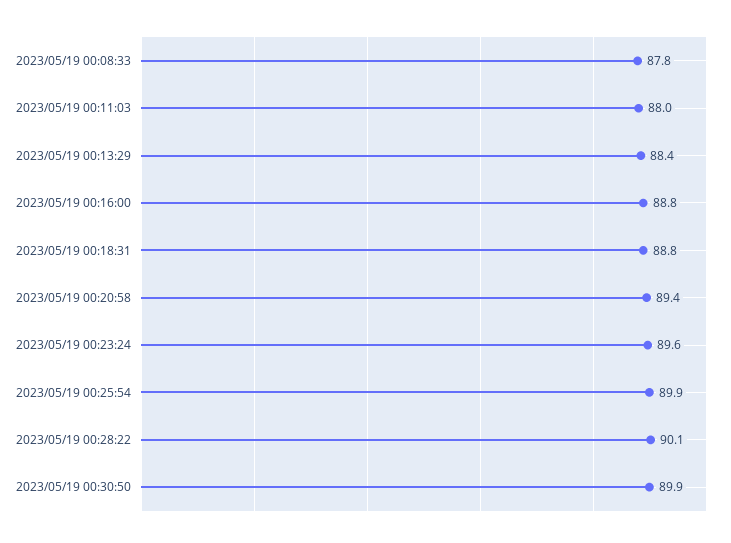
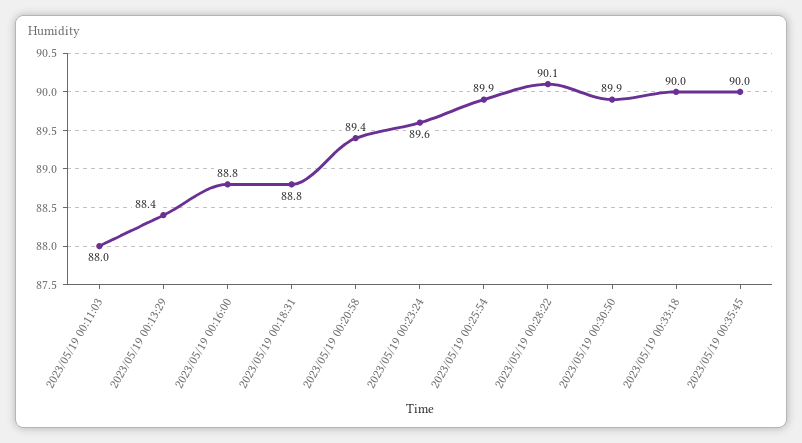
2023/05/19 00:08:33: 87.8 -> none
2023/05/19 00:33:18: none -> 90
2023/05/19 00:35:45: none -> 90

